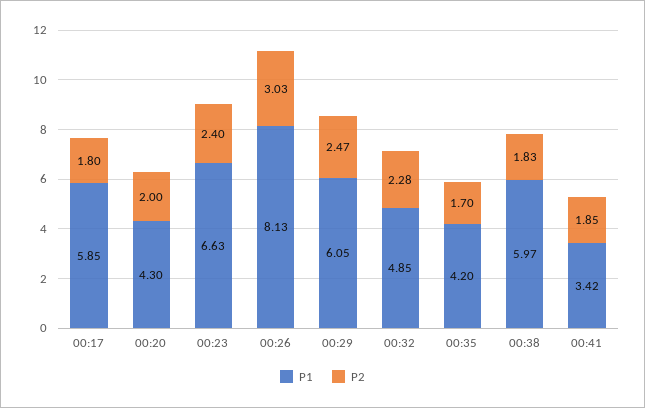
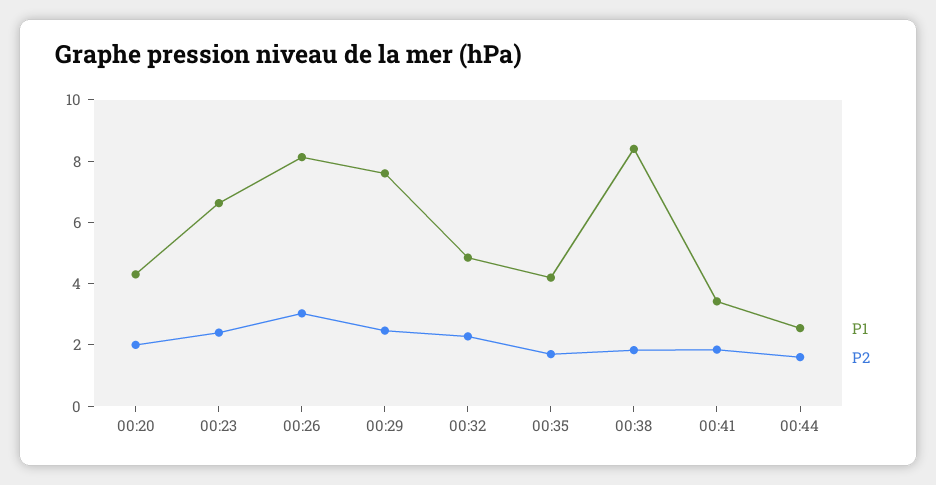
P1, 00:17: 5.85 -> none
P2, 00:17: 1.8 -> none
P1, 00:29: 6.05 -> 7.5
P1, 00:38: 5.97 -> 8.5
P1, 00:44: none -> 2.5
P2, 00:44: none -> 1.5

